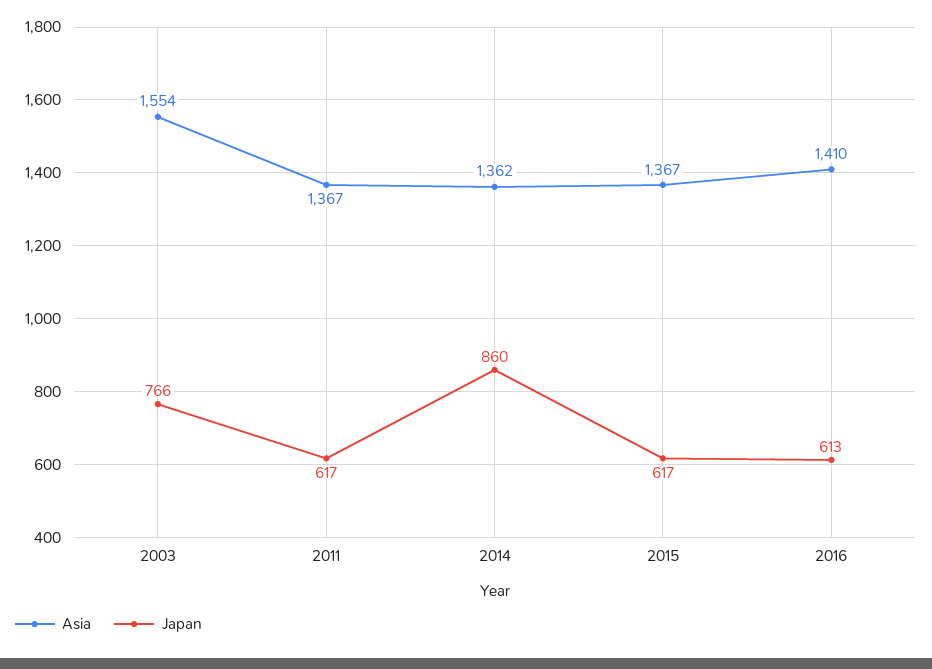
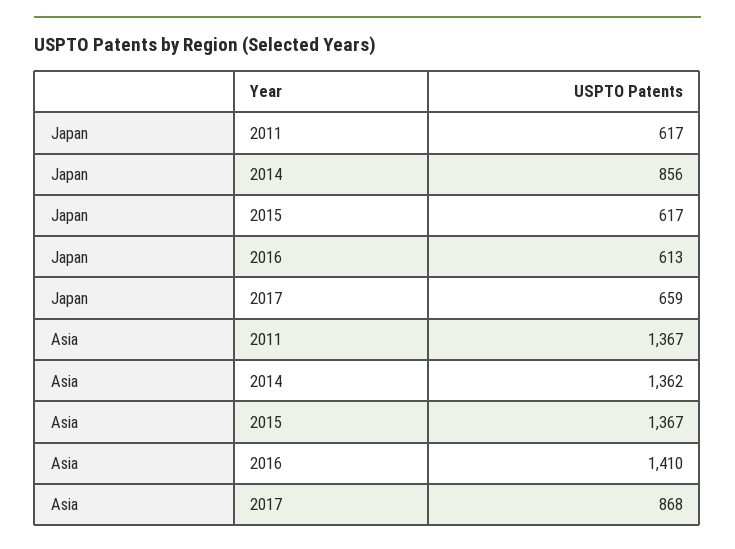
Asia, 2003: 1554 -> none
Japan, 2003: 766 -> none
Japan, 2014: 860 -> 856
Japan, 2017: none -> 659
Asia, 2017: none -> 868

